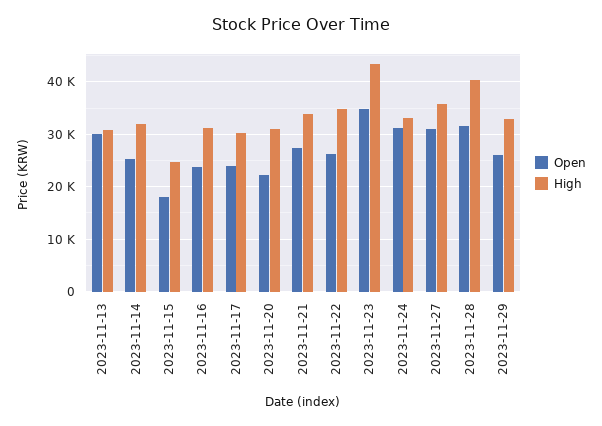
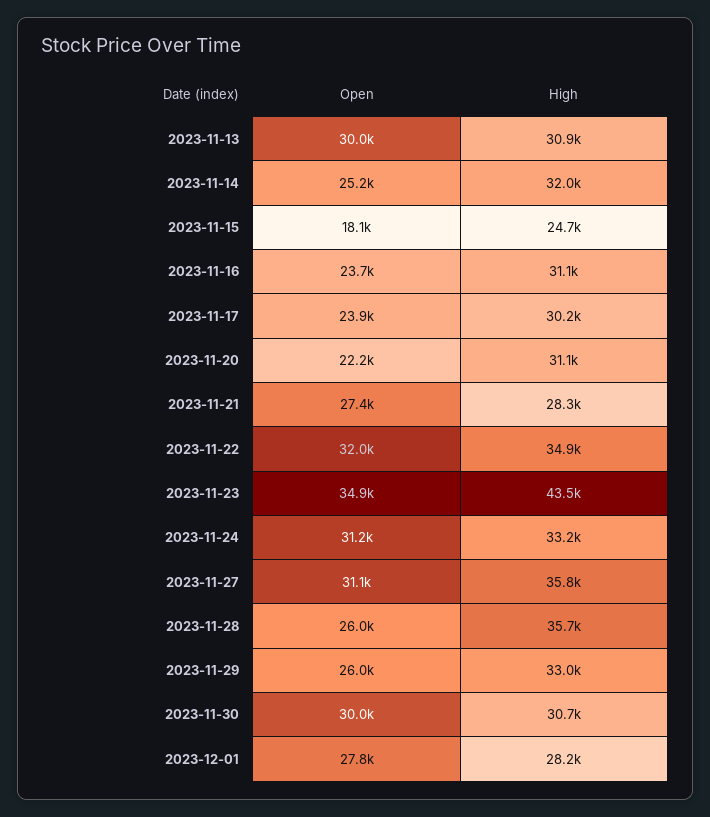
High, 2023-11-21: 34000 -> 28300
Open, 2023-11-22: 26000 -> 32000
Open, 2023-11-28: 32000 -> 26000
High, 2023-11-28: 40000 -> 35700
Open, 2023-11-30: none -> 30000
High, 2023-11-30: none -> 30700
Open, 2023-12-01: none -> 27800
High, 2023-12-01: none -> 28200

